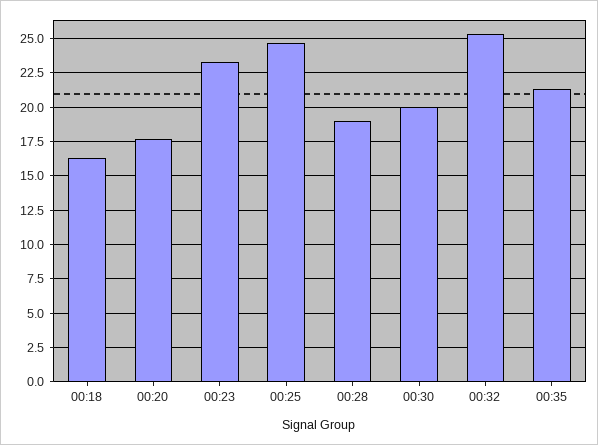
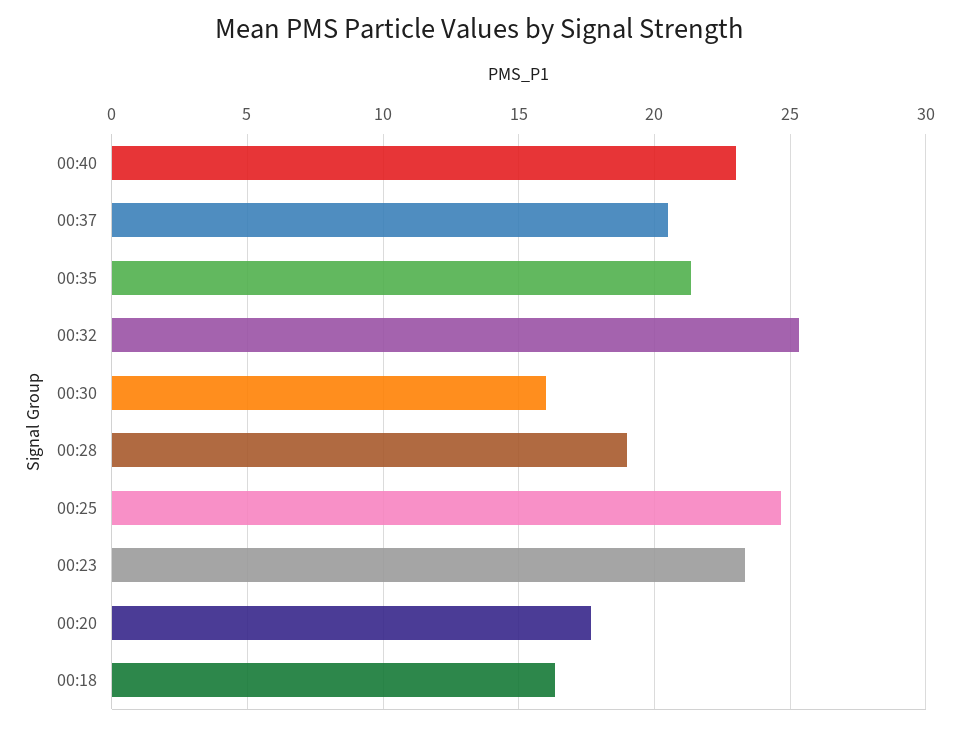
00:30: 20 -> 16
00:40: none -> 23
00:37: none -> 20.5

